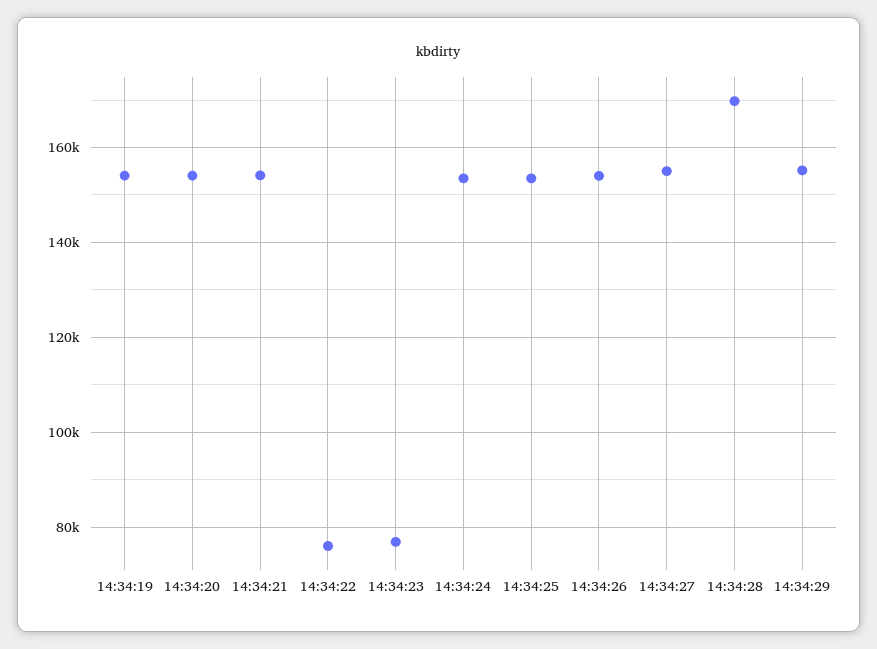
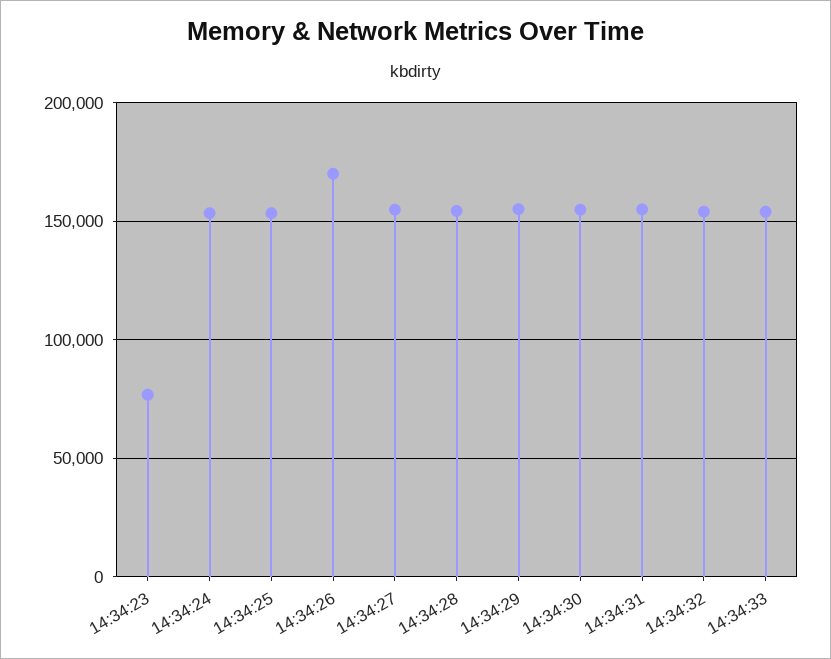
14:34:19: 154000 -> none
14:34:20: 154000 -> none
14:34:21: 154000 -> none
14:34:22: 76000 -> none
14:34:26: 154000 -> 170000
14:34:28: 170000 -> 155000
14:34:30: none -> 155000
14:34:31: none -> 155000
14:34:32: none -> 155000
14:34:33: none -> 155000

